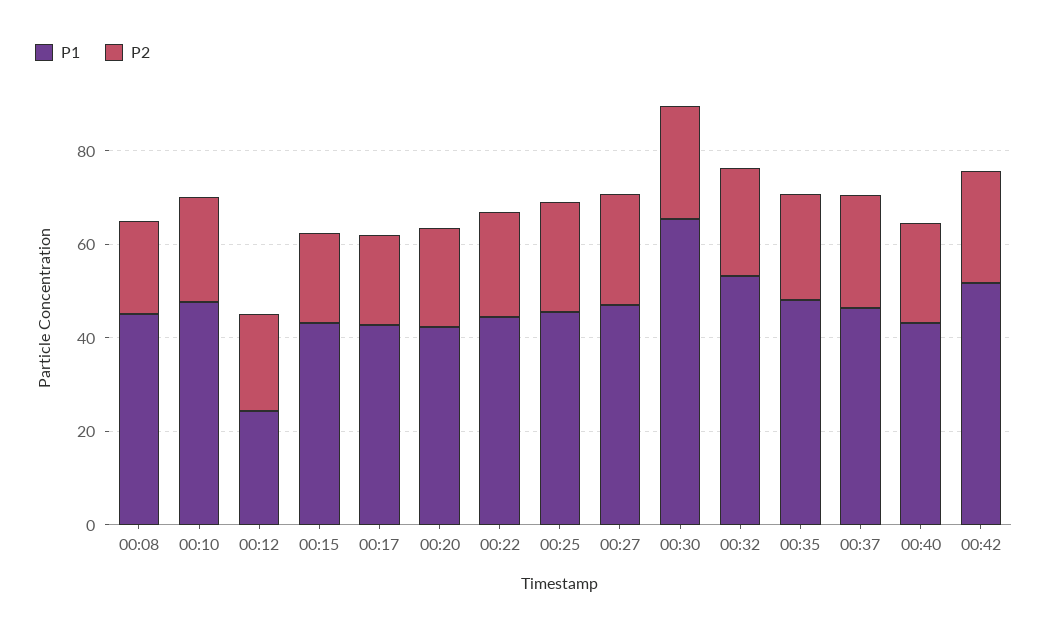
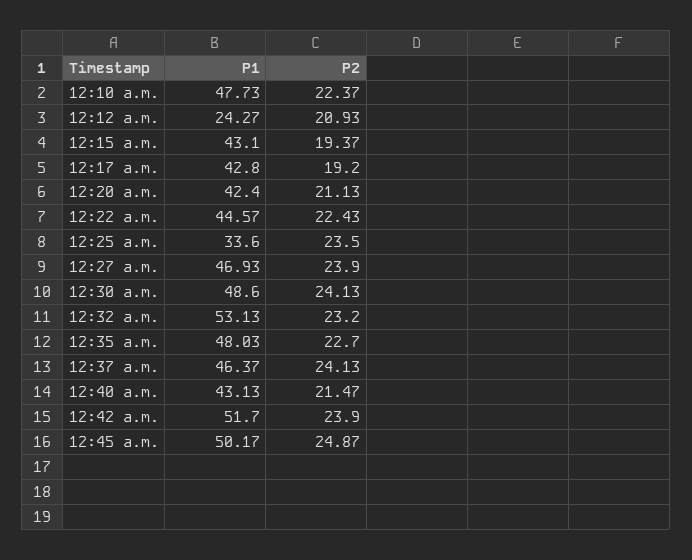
P1, 00:08: 45 -> none
P2, 00:08: 20 -> none
P1, 00:25: 45 -> 33.6
P1, 00:30: 65 -> 48.6
P1, 12:45 a.m.: none -> 50.17
P2, 12:45 a.m.: none -> 24.87

